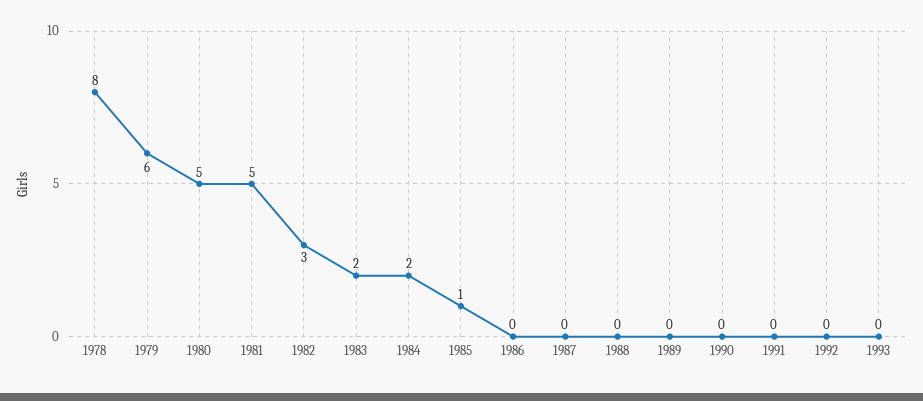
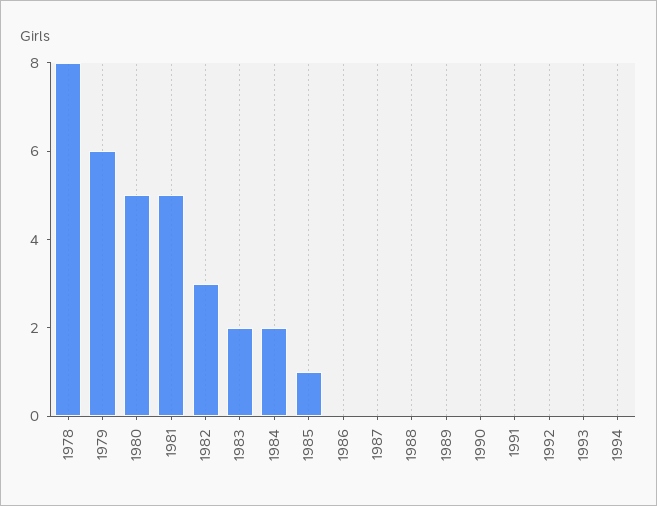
1994: none -> 0

